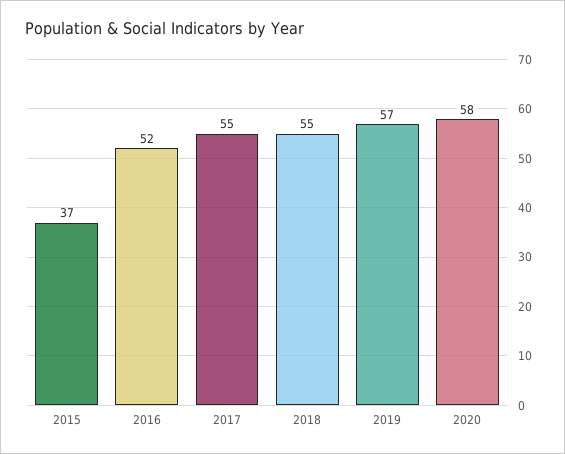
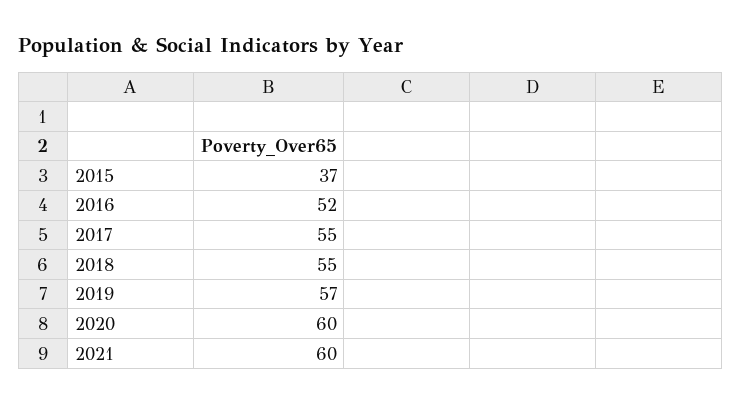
2020: 58 -> 60
2021: none -> 60

